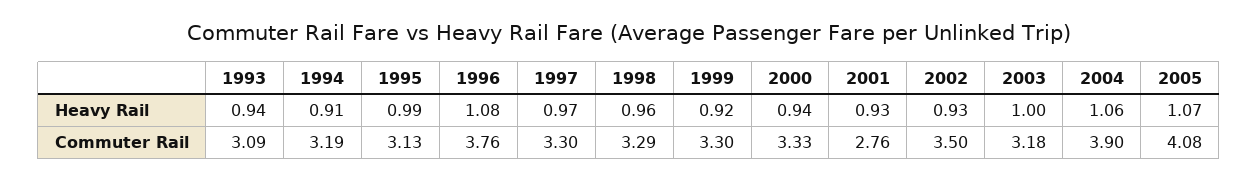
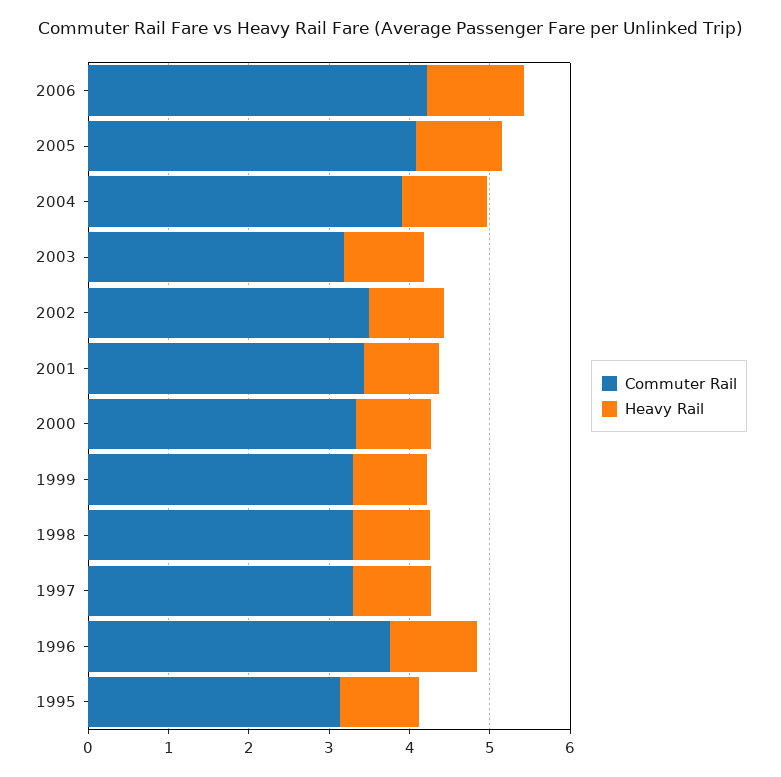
Heavy Rail, 1993: 0.94 -> none
Heavy Rail, 1994: 0.91 -> none
Commuter Rail, 1993: 3.09 -> none
Commuter Rail, 1994: 3.19 -> none
Commuter Rail, 2001: 2.76 -> 3.4
Commuter Rail, 2006: none -> 4.2
Heavy Rail, 2006: none -> 1.2

